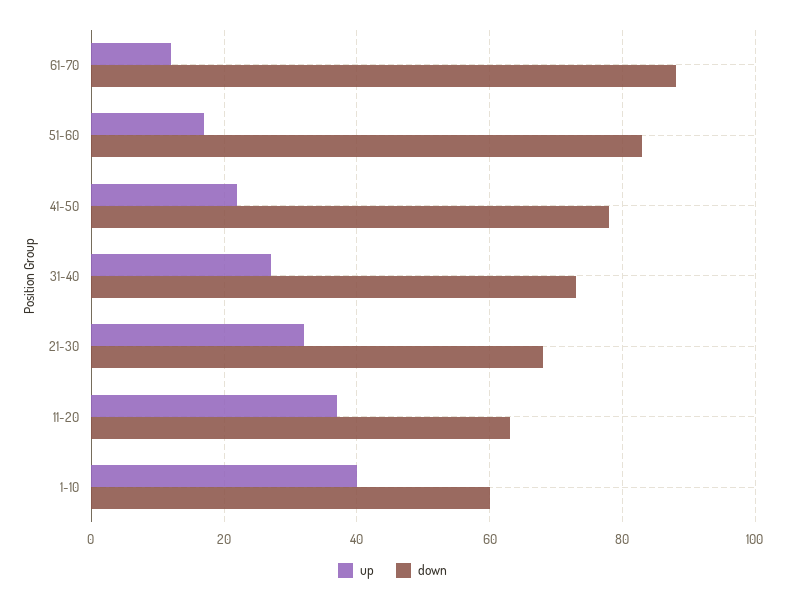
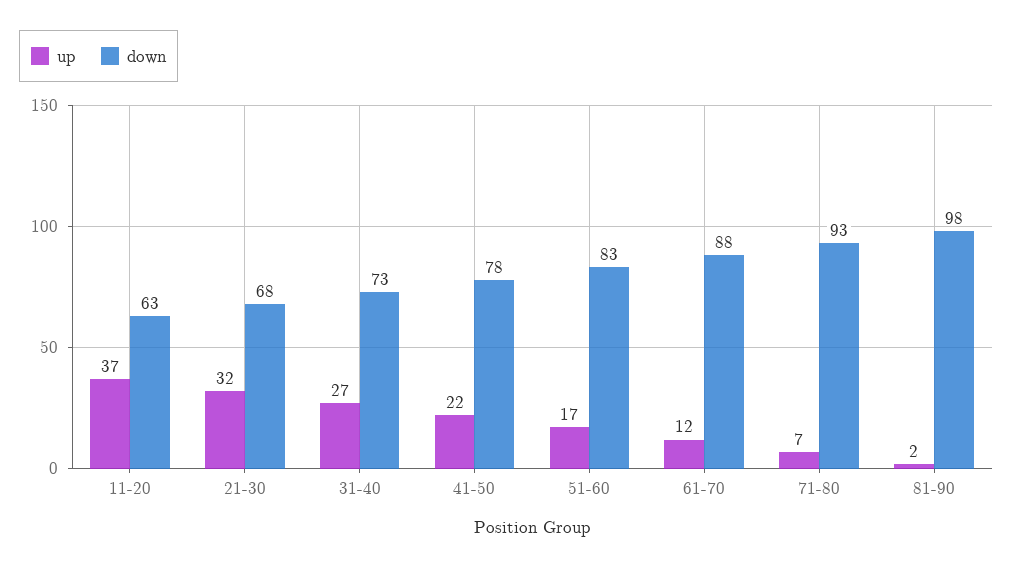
up, 1-10: 40 -> none
down, 1-10: 60 -> none
up, 71-80: none -> 7
down, 71-80: none -> 93
up, 81-90: none -> 2
down, 81-90: none -> 98

